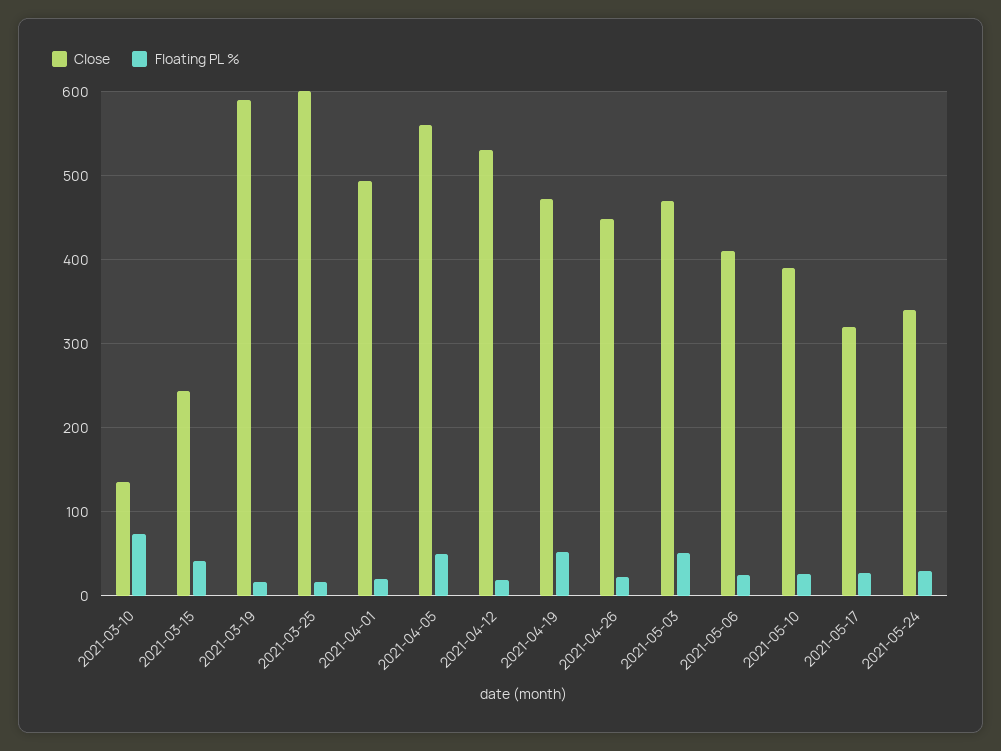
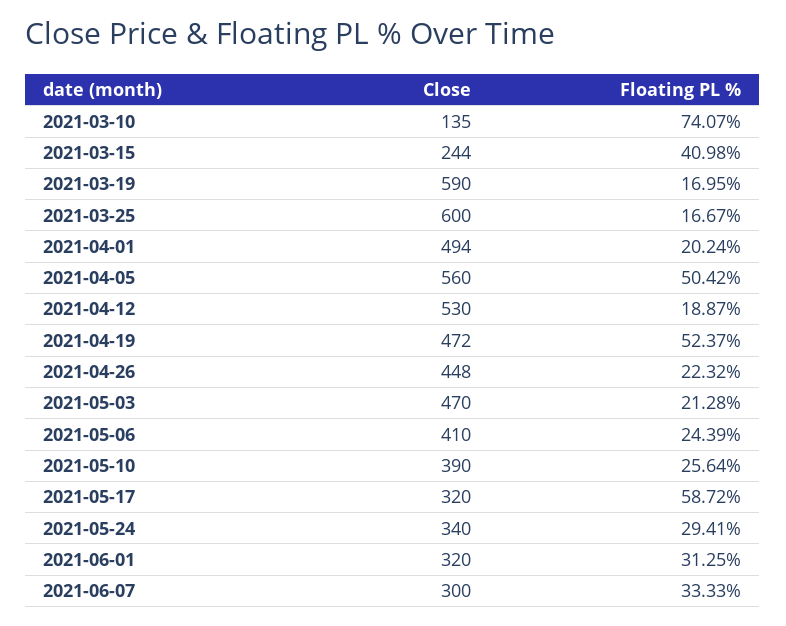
Floating PL %, 2021-05-03: 50 -> 21.28
Floating PL %, 2021-05-17: 30 -> 58.72
Close, 2021-06-01: none -> 320
Floating PL %, 2021-06-01: none -> 31.25
Close, 2021-06-07: none -> 300
Floating PL %, 2021-06-07: none -> 33.33

